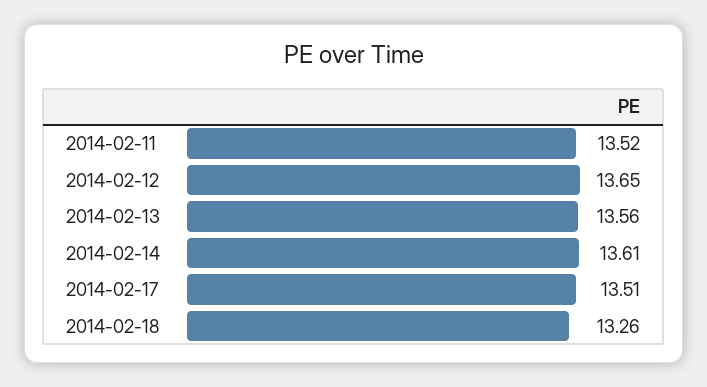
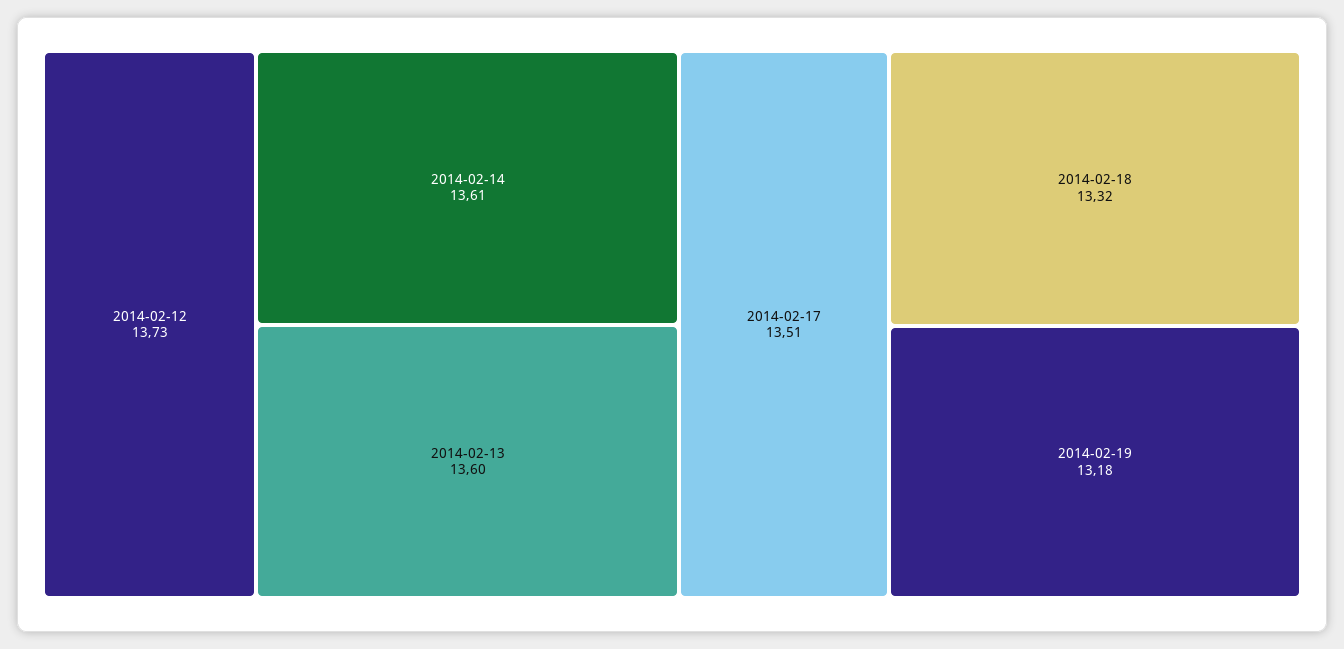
2014-02-11: 13.52 -> none
2014-02-12: 13.65 -> 13.73
2014-02-13: 13.56 -> 13.6
2014-02-18: 13.26 -> 13.32
2014-02-19: none -> 13.18

